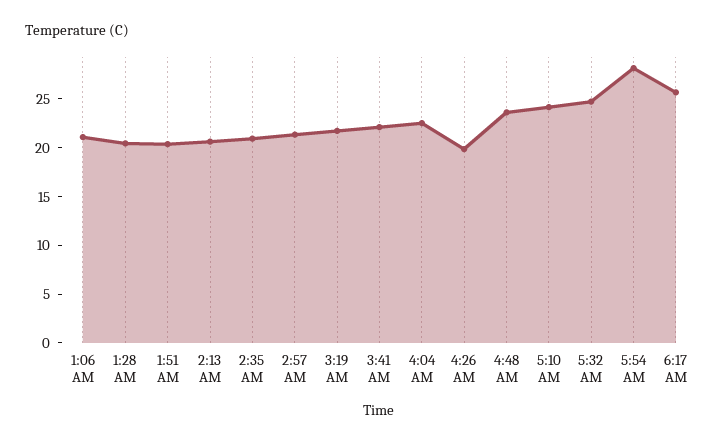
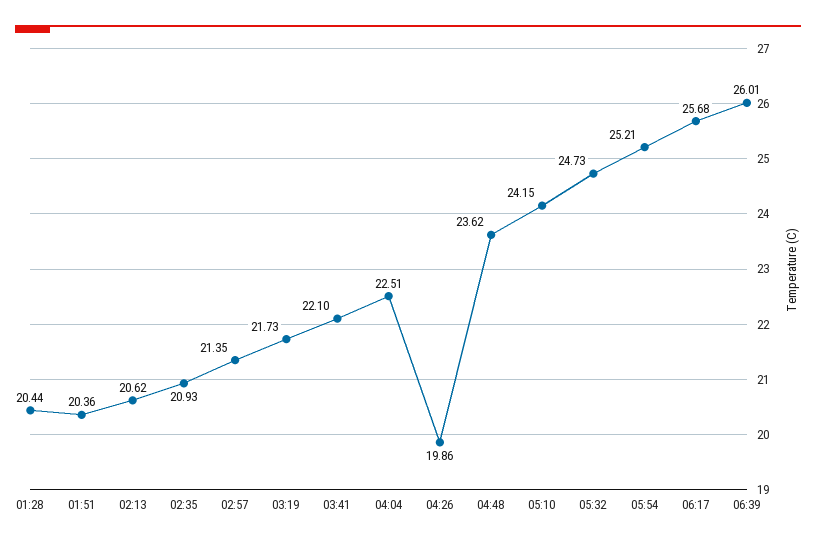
1:06 AM: 21 -> none
5:54 AM: 28 -> 25.21
06:39: none -> 26.01

